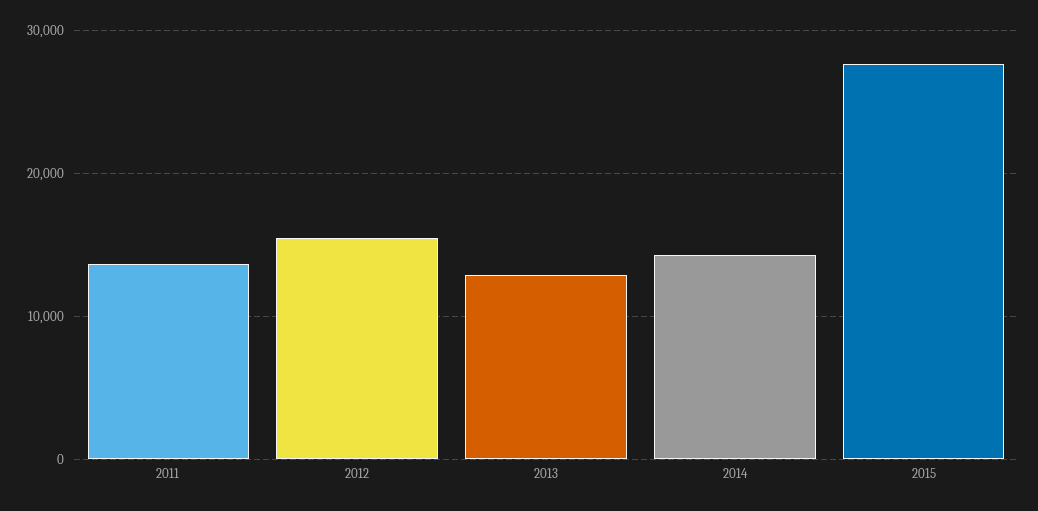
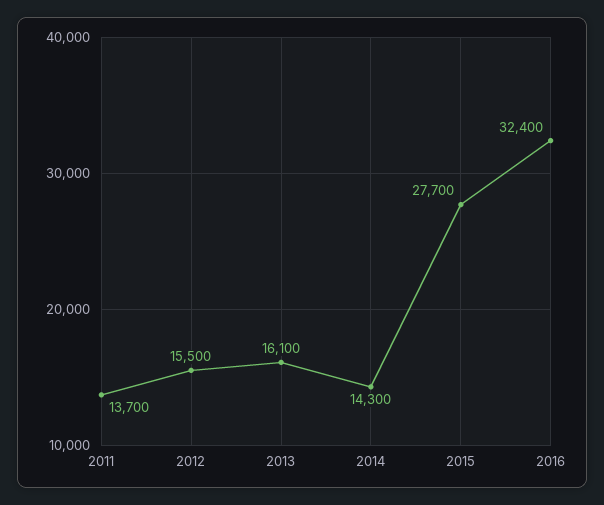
2013: 13000 -> 16100
2016: none -> 32400

